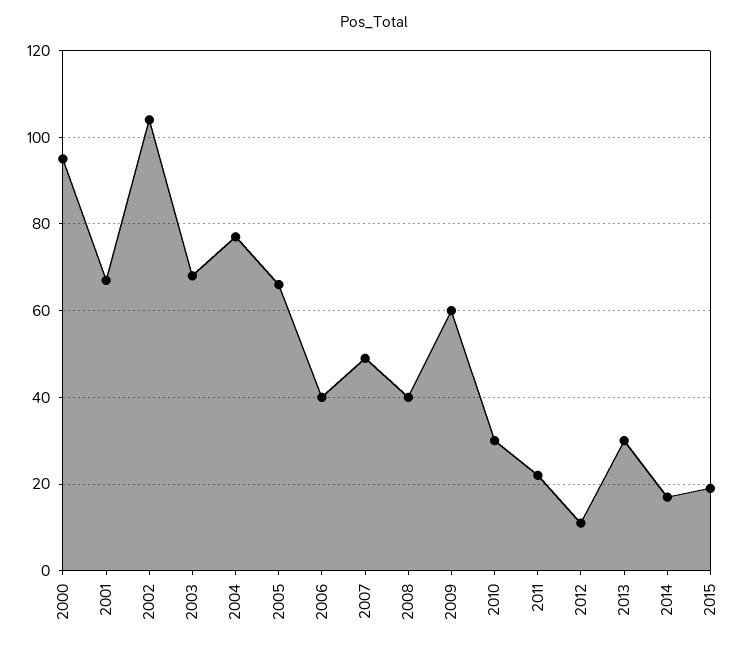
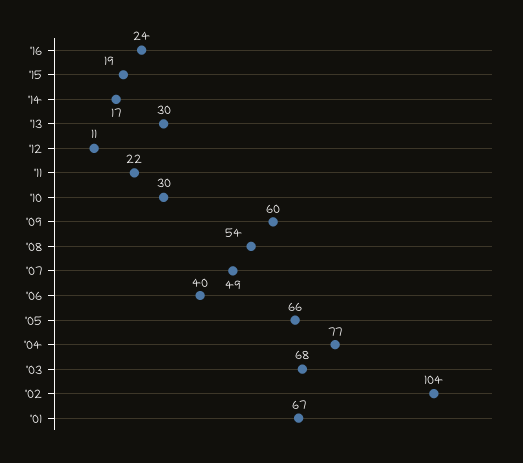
2000: 95 -> none
2008: 40 -> 54
'16: none -> 24

